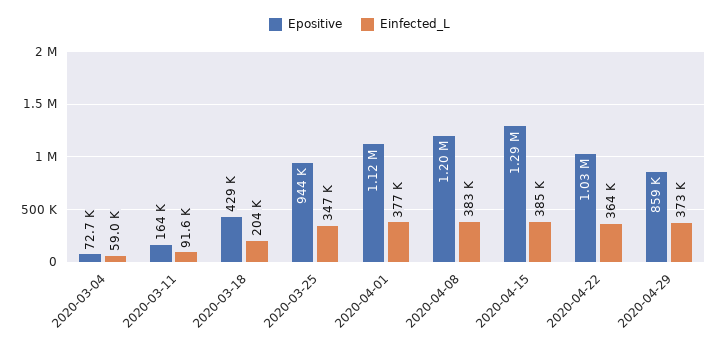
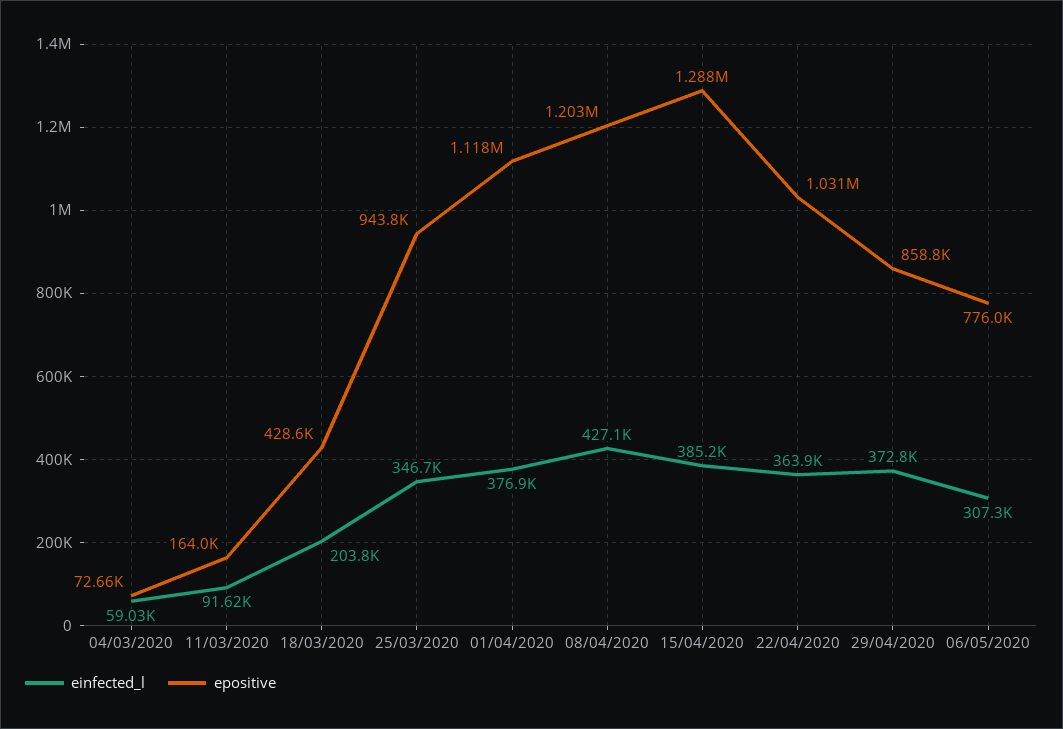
Einfected_L, 2020-04-08: 383000 -> 427100
Einfected_L, 06/05/2020: none -> 307300
Epositive, 06/05/2020: none -> 776000

